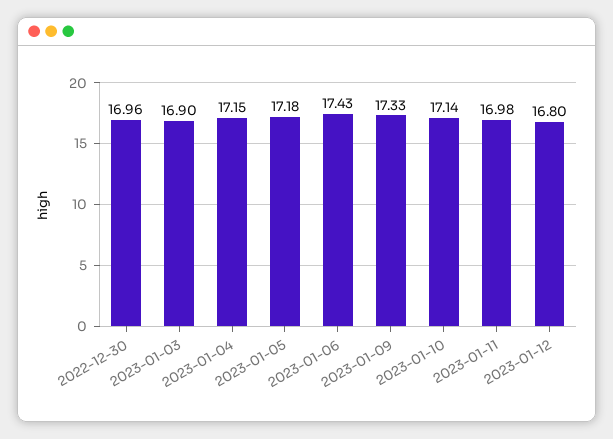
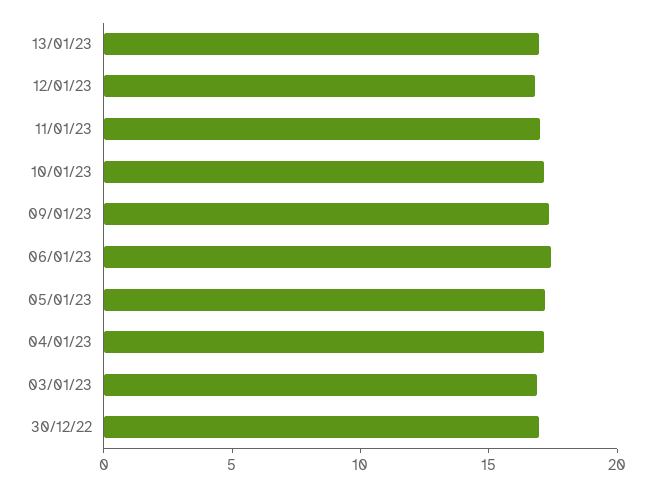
13/01/23: none -> 17

